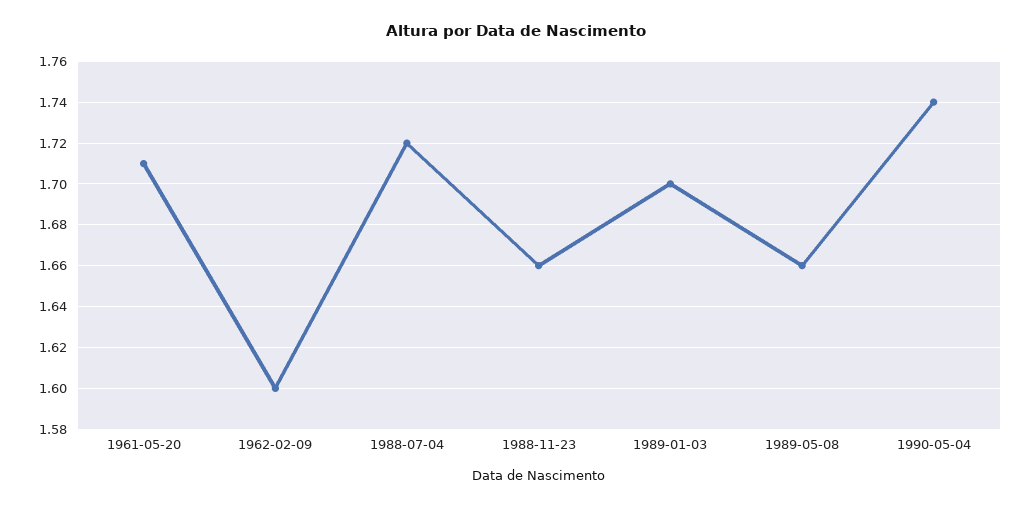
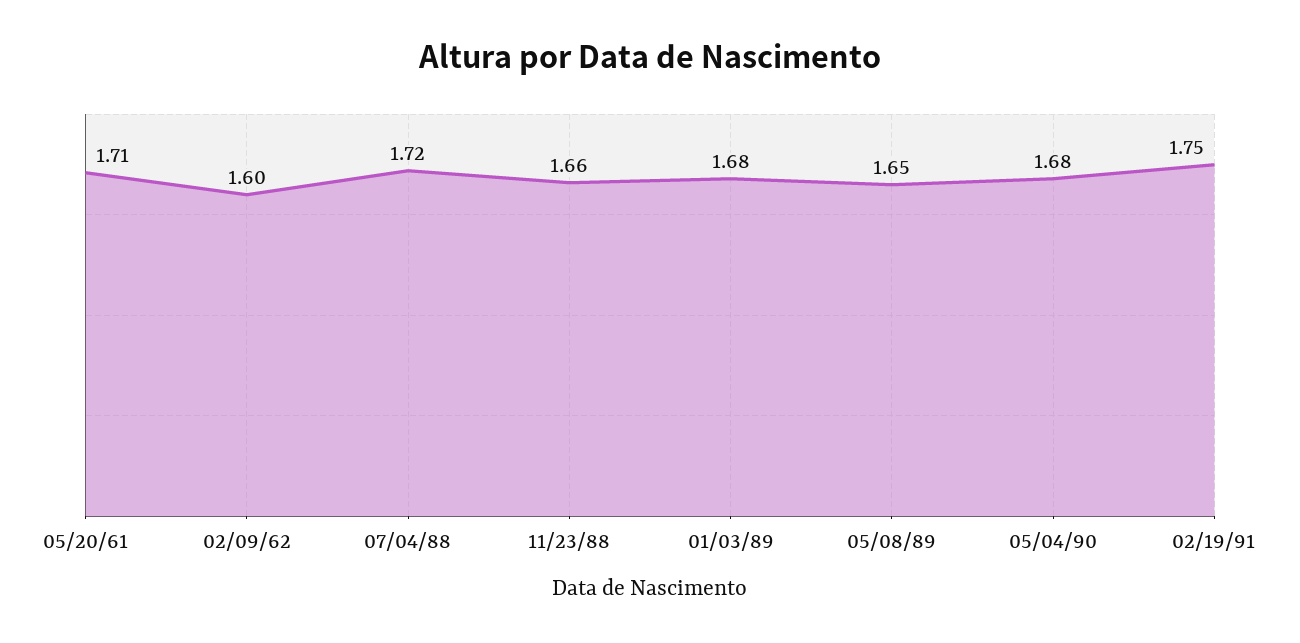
1989-01-03: 1.7 -> 1.68
1989-05-08: 1.66 -> 1.65
1990-05-04: 1.74 -> 1.68
02/19/91: none -> 1.75

